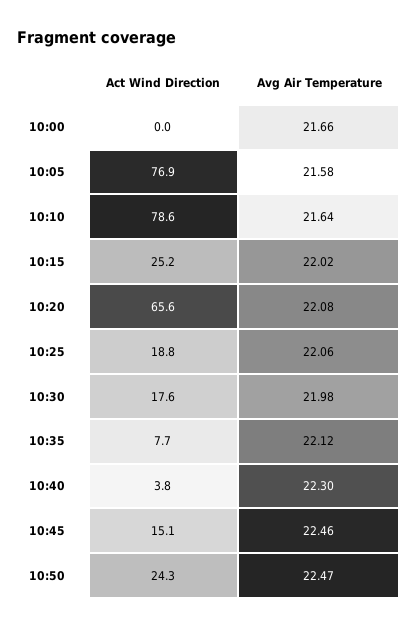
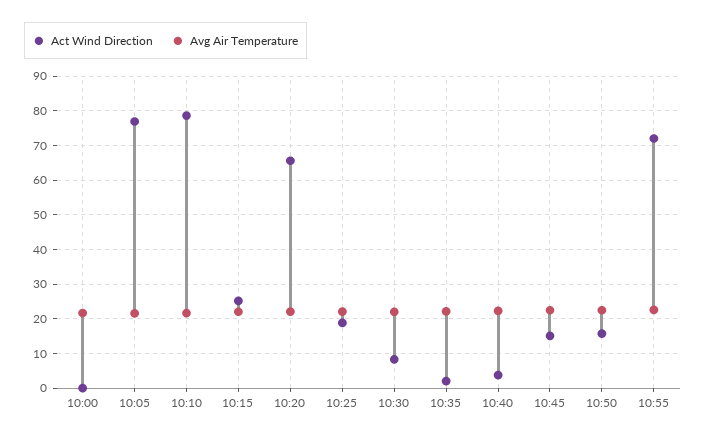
Act Wind Direction, 10:30: 17.6 -> 8
Act Wind Direction, 10:35: 7.7 -> 2
Act Wind Direction, 10:50: 24.3 -> 16
Act Wind Direction, 10:55: none -> 72
Avg Air Temperature, 10:55: none -> 22

